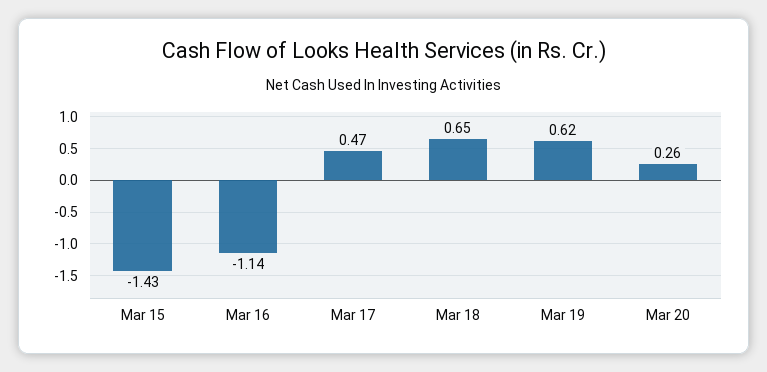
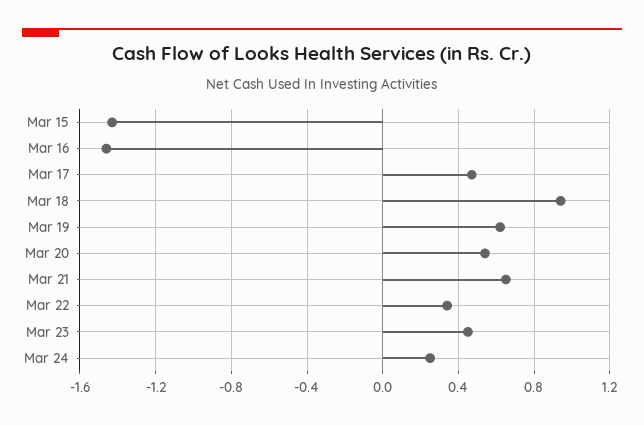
Mar 16: -1.14 -> -1.45
Mar 18: 0.65 -> 0.95
Mar 20: 0.26 -> 0.55
Mar 21: none -> 0.65
Mar 22: none -> 0.35
Mar 23: none -> 0.45
Mar 24: none -> 0.25

